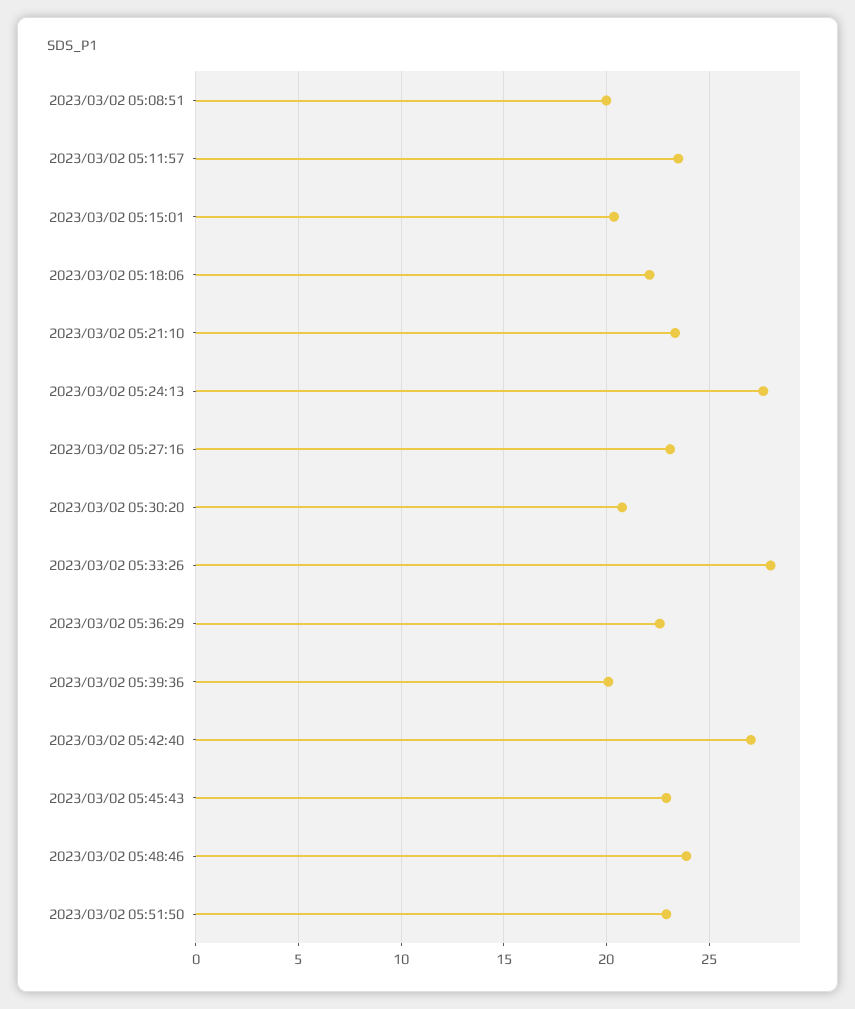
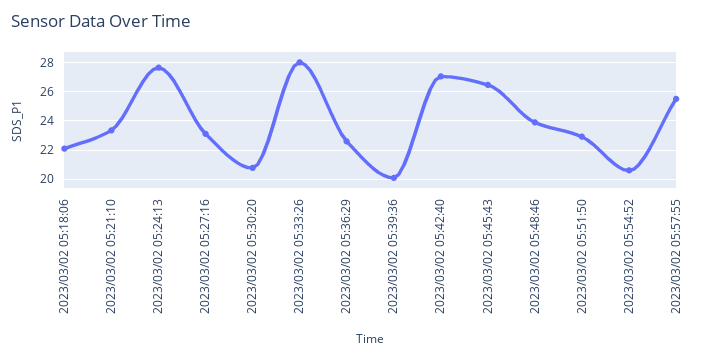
2023/03/02 05:08:51: 20 -> none
2023/03/02 05:11:57: 23.5 -> none
2023/03/02 05:15:01: 20.5 -> none
2023/03/02 05:45:43: 23 -> 26.5
2023/03/02 05:54:52: none -> 20.5
2023/03/02 05:57:55: none -> 25.5

